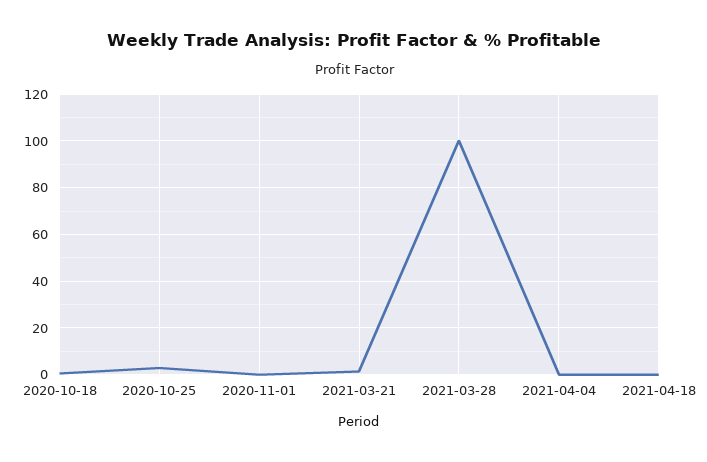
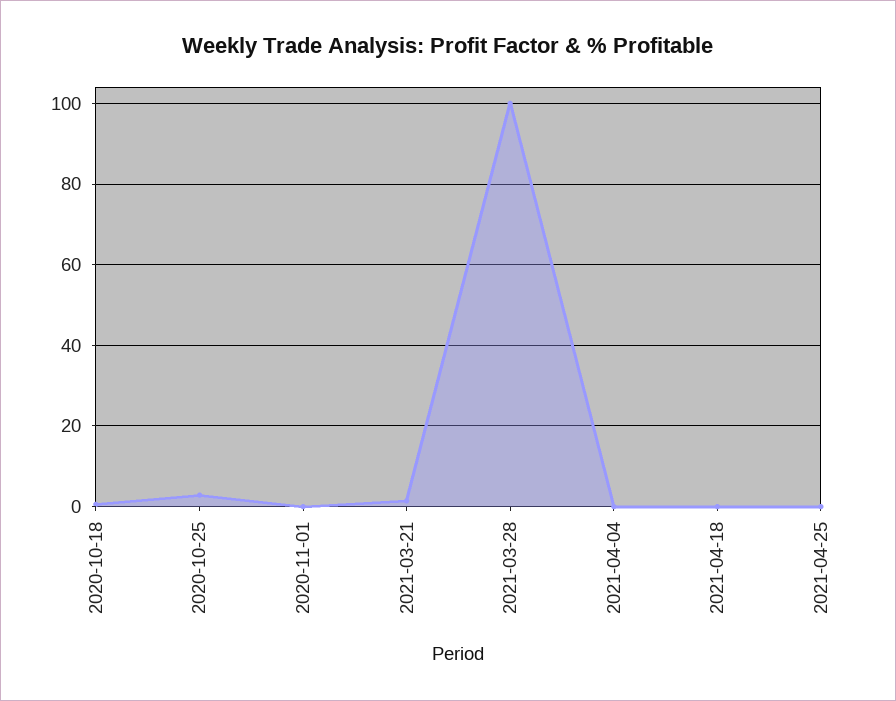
2021-04-25: none -> 0

